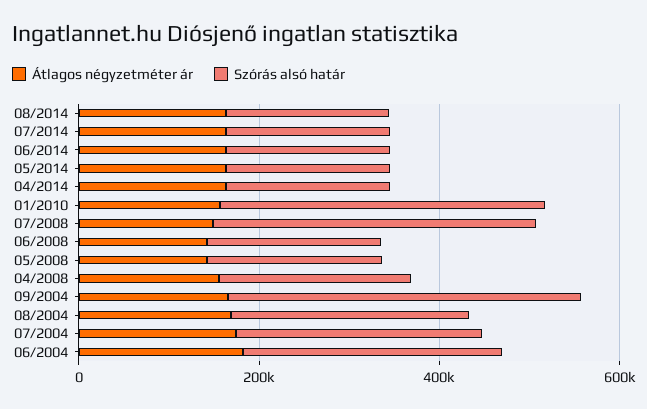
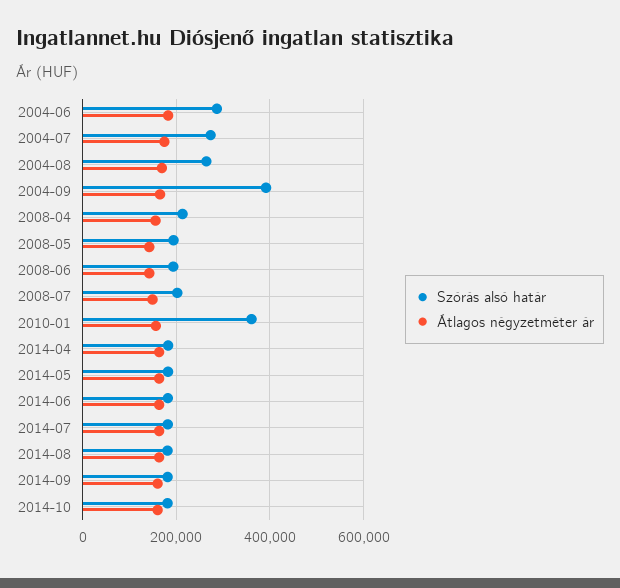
Szórás alsó határ, 07/2008: 350000 -> 200000
Szórás alsó határ, 2014-09: none -> 180000
Átlagos négyzetméter ár, 2014-09: none -> 160000
Szórás alsó határ, 2014-10: none -> 180000
Átlagos négyzetméter ár, 2014-10: none -> 160000

